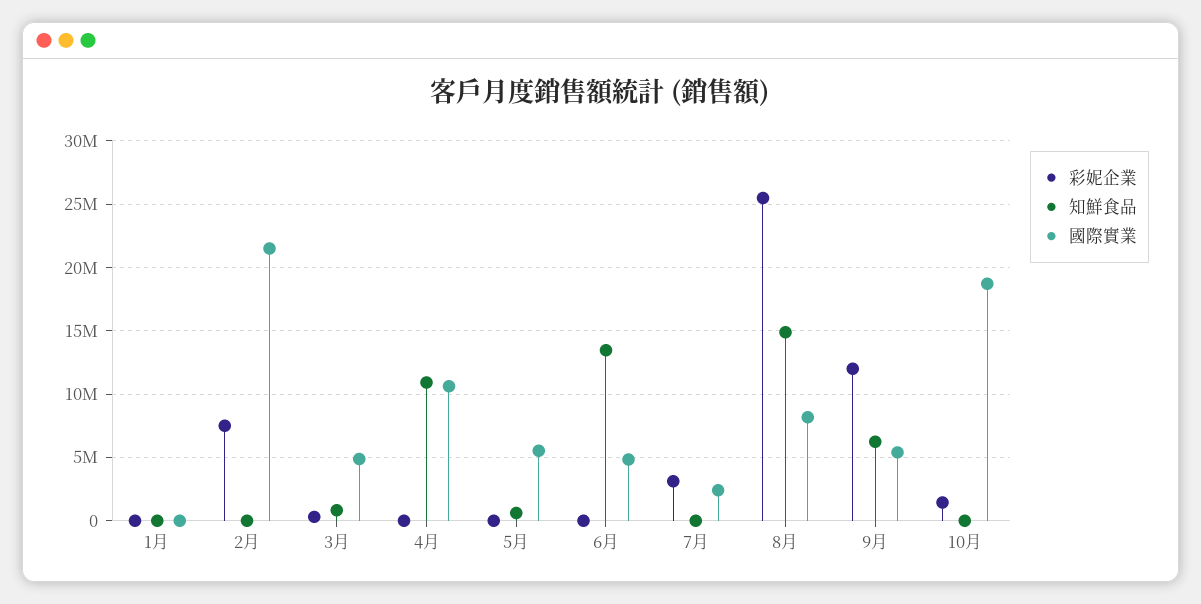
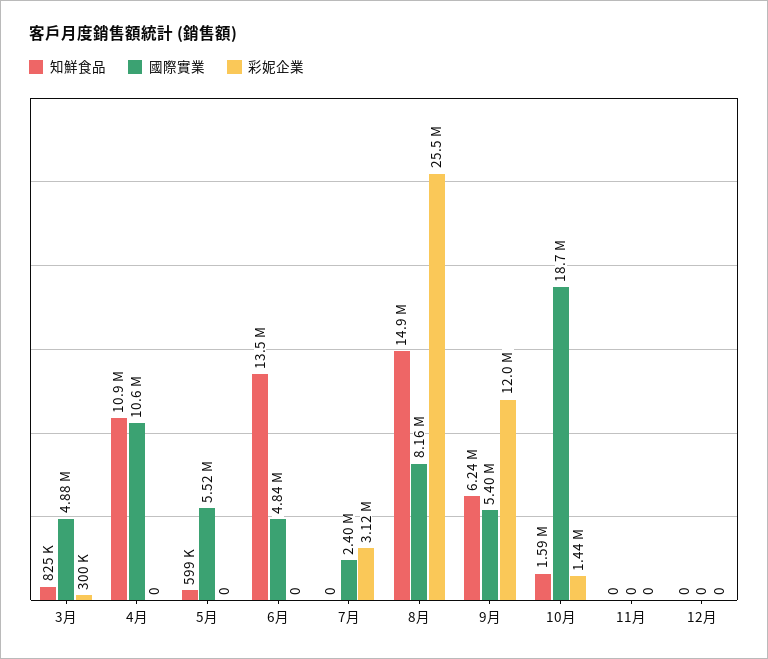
彩妮企業, 1月: 0 -> none
知鮮食品, 1月: 0 -> none
國際實業, 1月: 0 -> none
彩妮企業, 2月: 7500000 -> none
知鮮食品, 2月: 0 -> none
國際實業, 2月: 21500000 -> none
知鮮食品, 10月: 0 -> 1590000
知鮮食品, 11月: none -> 0
國際實業, 11月: none -> 0
彩妮企業, 11月: none -> 0
知鮮食品, 12月: none -> 0
國際實業, 12月: none -> 0
彩妮企業, 12月: none -> 0

